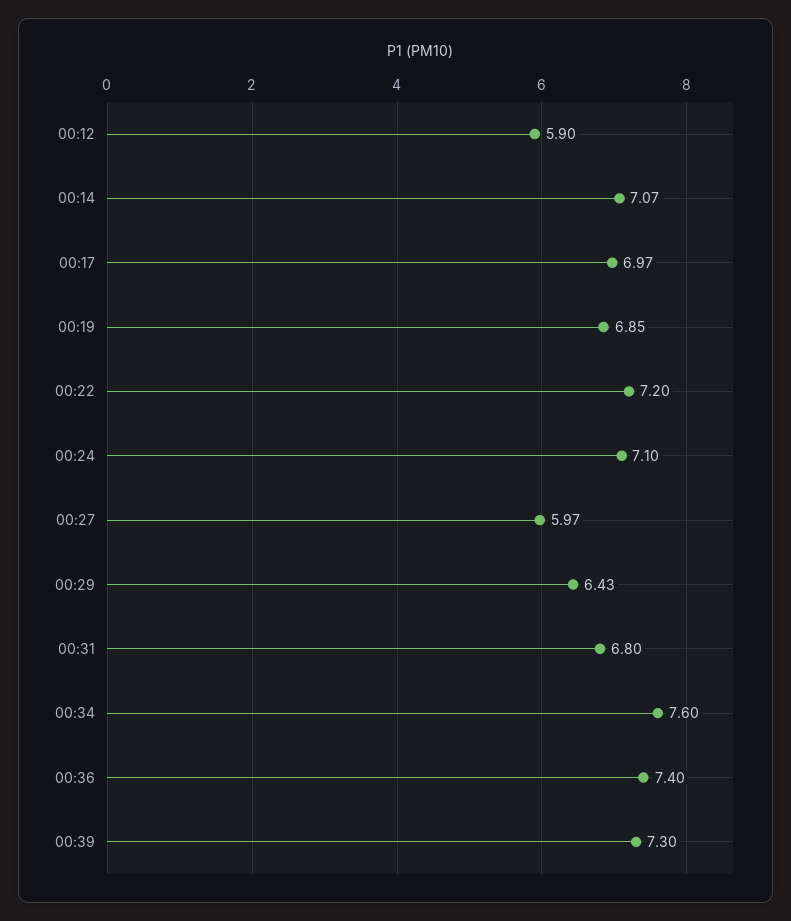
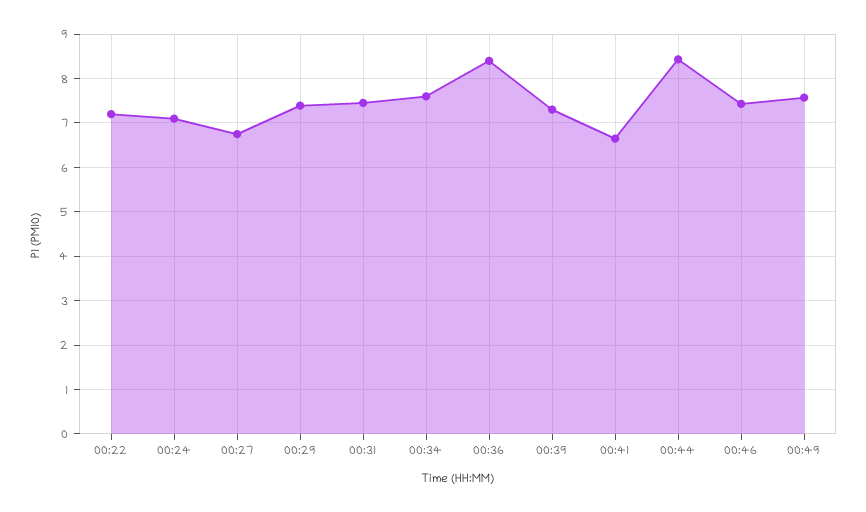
00:12: 5.9 -> none
00:14: 7.07 -> none
00:17: 6.97 -> none
00:19: 6.85 -> none
00:27: 5.97 -> 6.8
00:29: 6.43 -> 7.4
00:31: 6.8 -> 7.4
00:36: 7.4 -> 8.4
00:41: none -> 6.6
00:44: none -> 8.4
00:46: none -> 7.4
00:49: none -> 7.6

